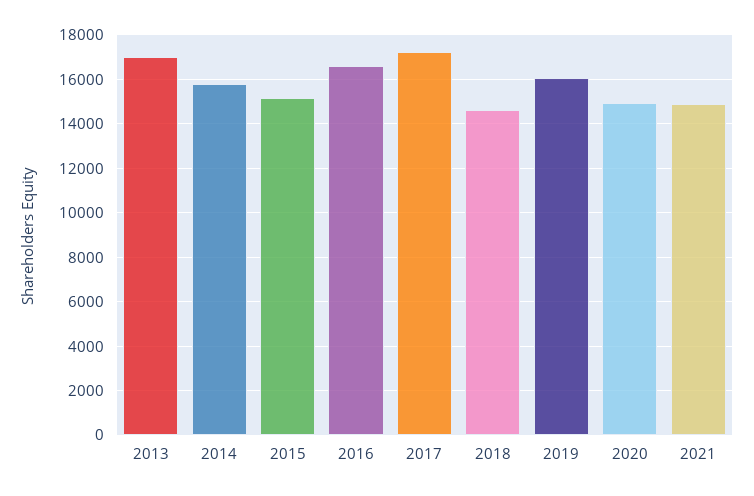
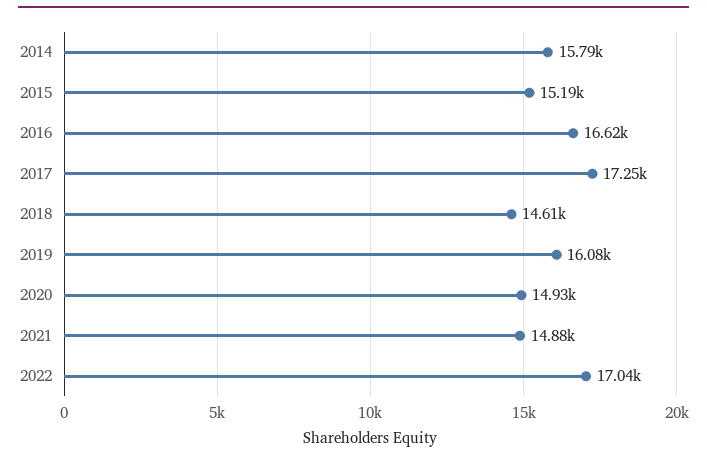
2013: 17000 -> none
2022: none -> 17040

